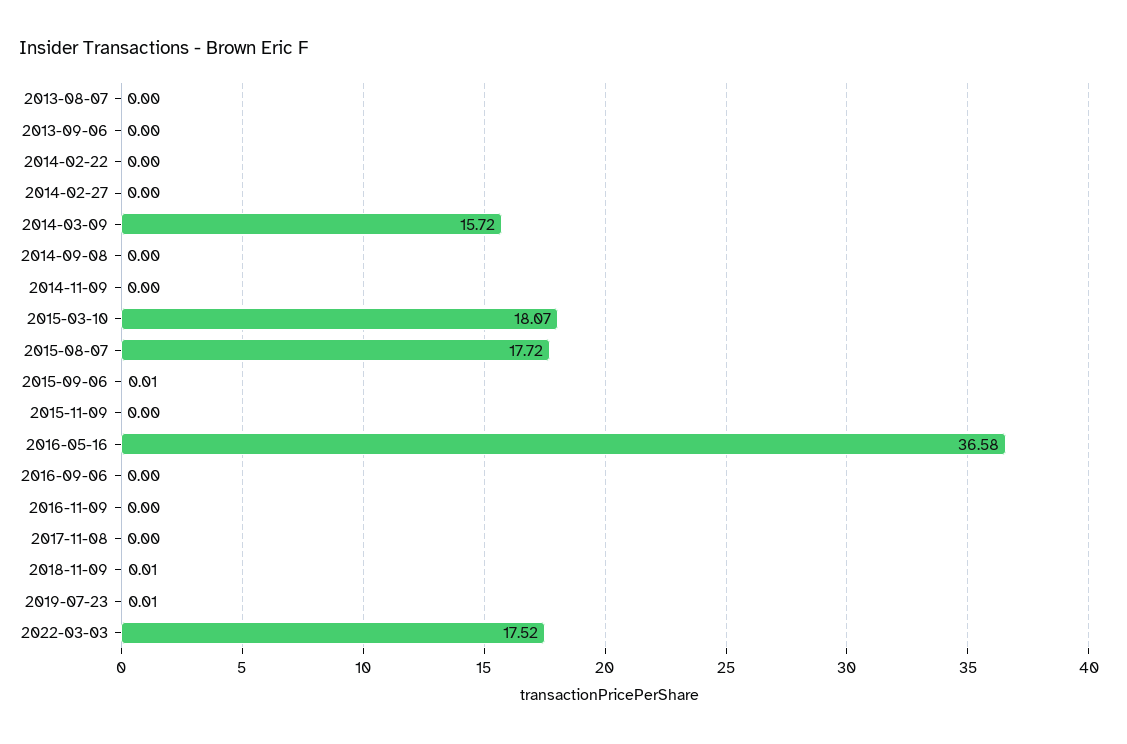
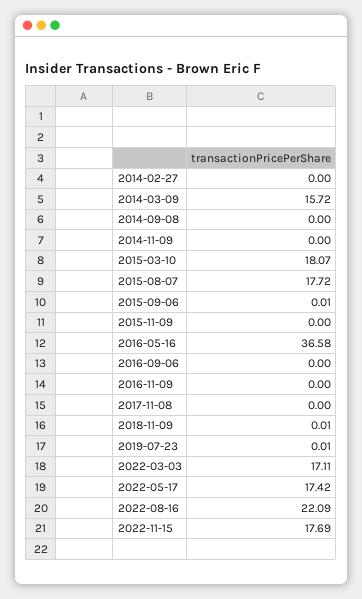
2013-08-07: 0 -> none
2013-09-06: 0 -> none
2014-02-22: 0 -> none
2022-03-03: 17.52 -> 17.11
2022-05-17: none -> 17.42
2022-08-16: none -> 22.09
2022-11-15: none -> 17.69

